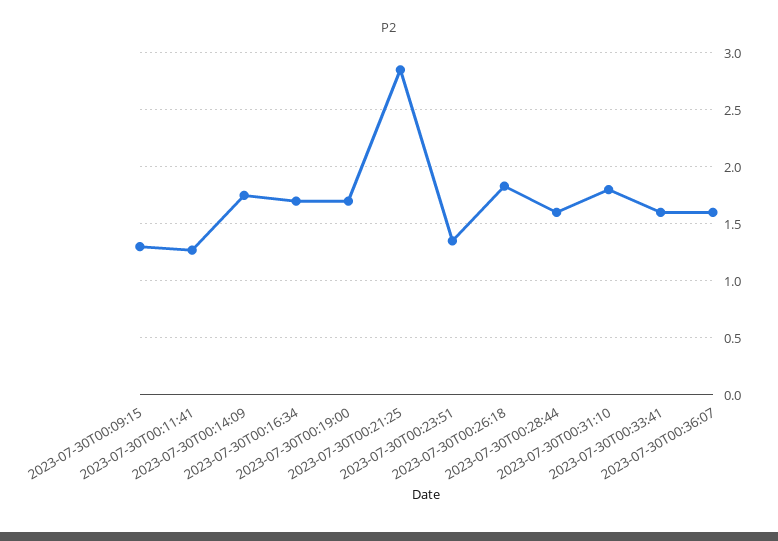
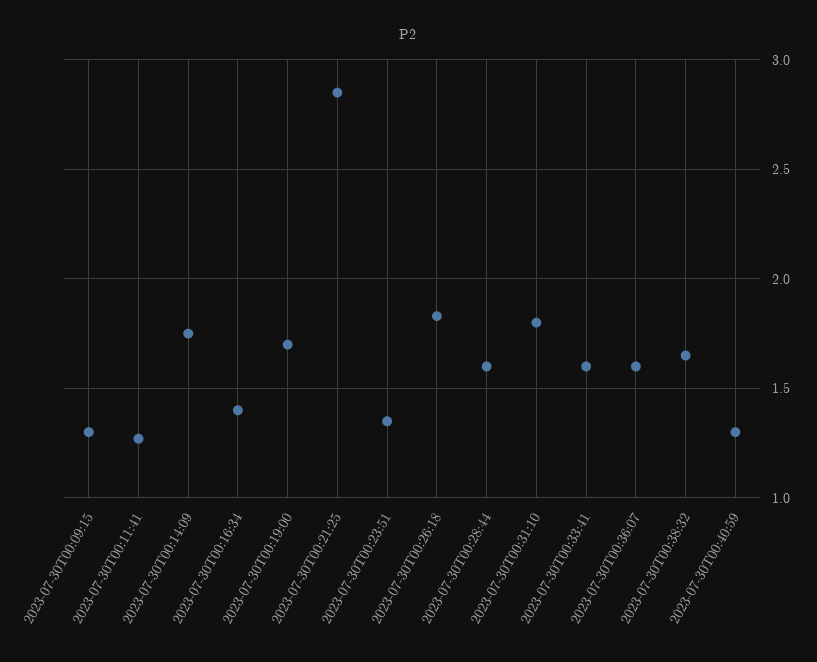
2023-07-30T00:16:34: 1.7 -> 1.4
2023-07-30T00:38:32: none -> 1.65
2023-07-30T00:40:59: none -> 1.3

